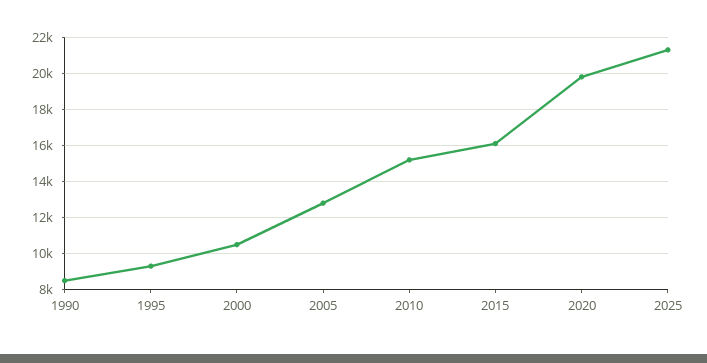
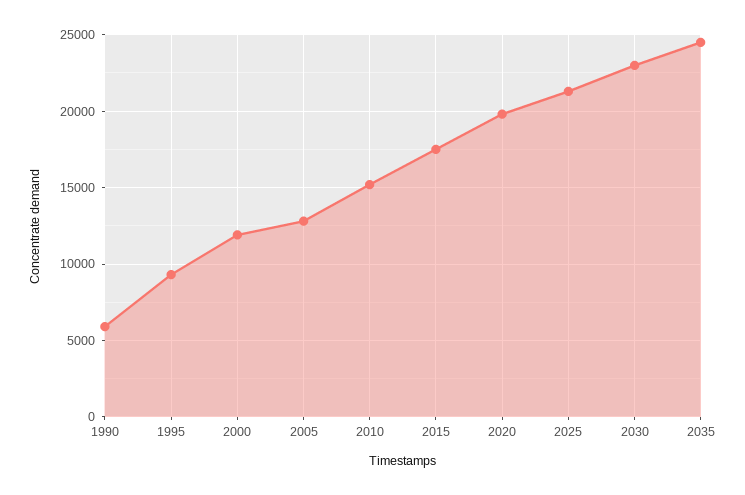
1990: 8500 -> 6000
2000: 10500 -> 12000
2015: 16000 -> 17500
2030: none -> 23000
2035: none -> 24500

